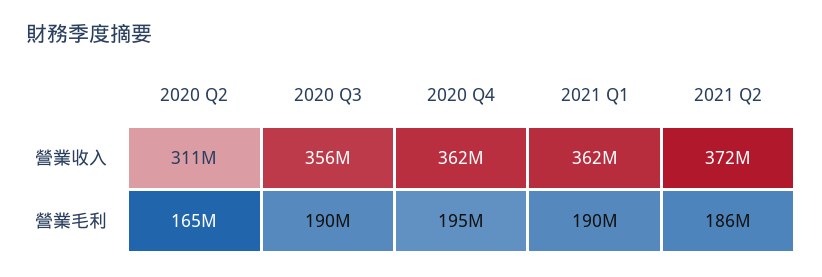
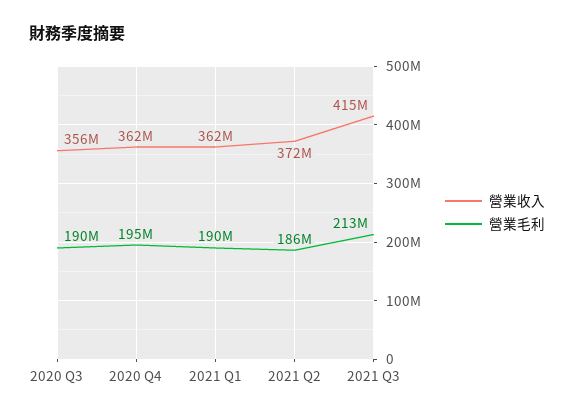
營業收入, 2020 Q2: 311000000 -> none
營業毛利, 2020 Q2: 165000000 -> none
營業收入, 2021 Q3: none -> 415000000
營業毛利, 2021 Q3: none -> 213000000

